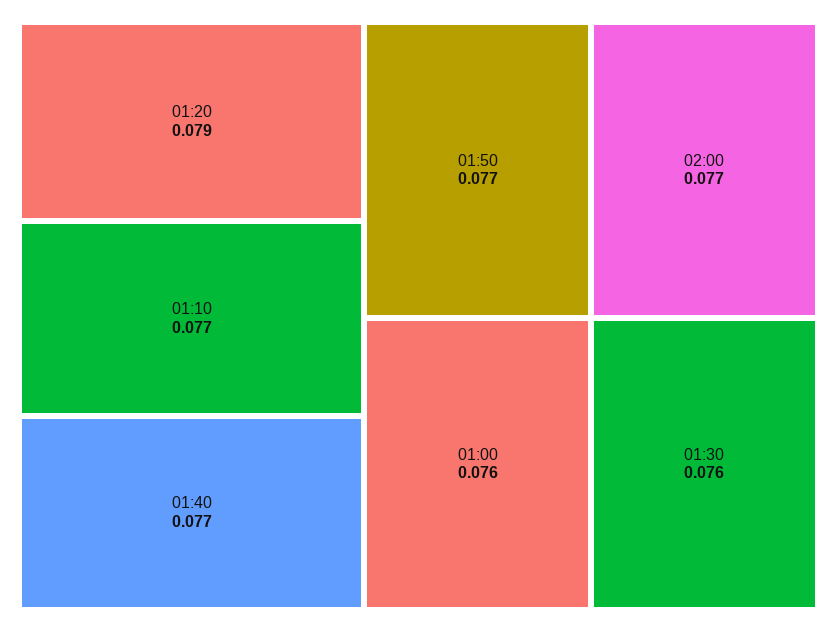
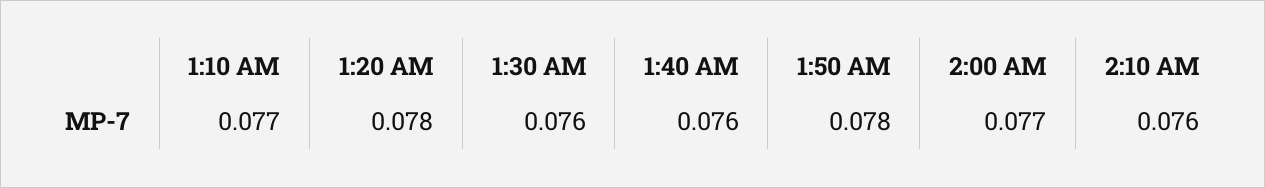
01:20: 0.079 -> 0.078
01:40: 0.077 -> 0.076
01:50: 0.077 -> 0.078
01:00: 0.076 -> none
2:10 AM: none -> 0.076

